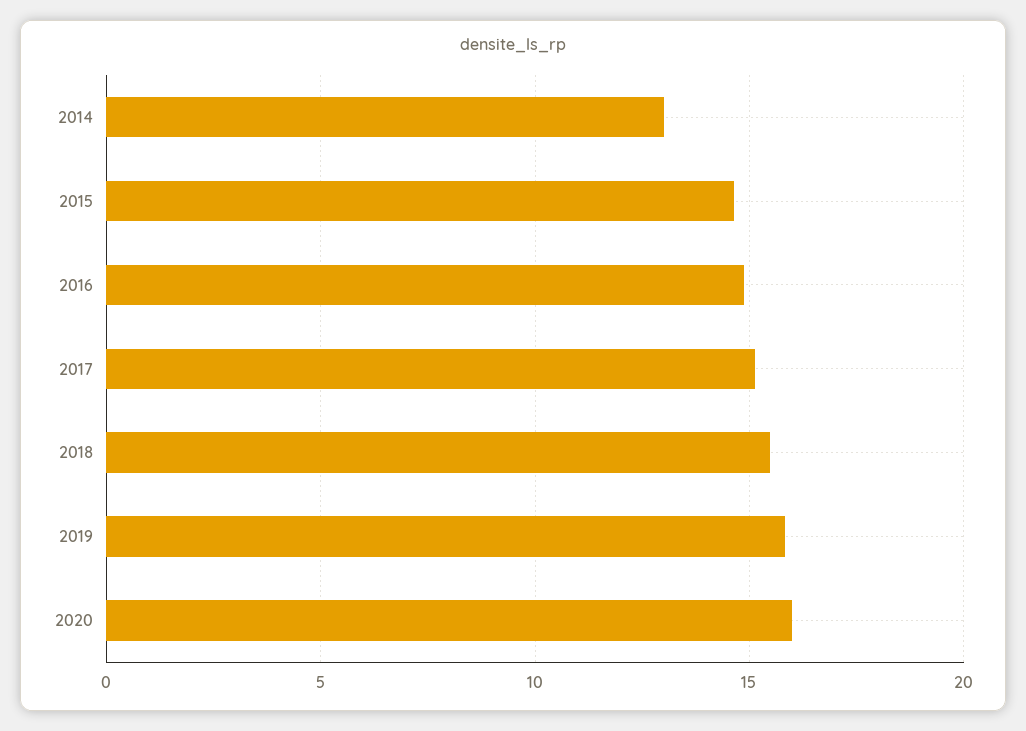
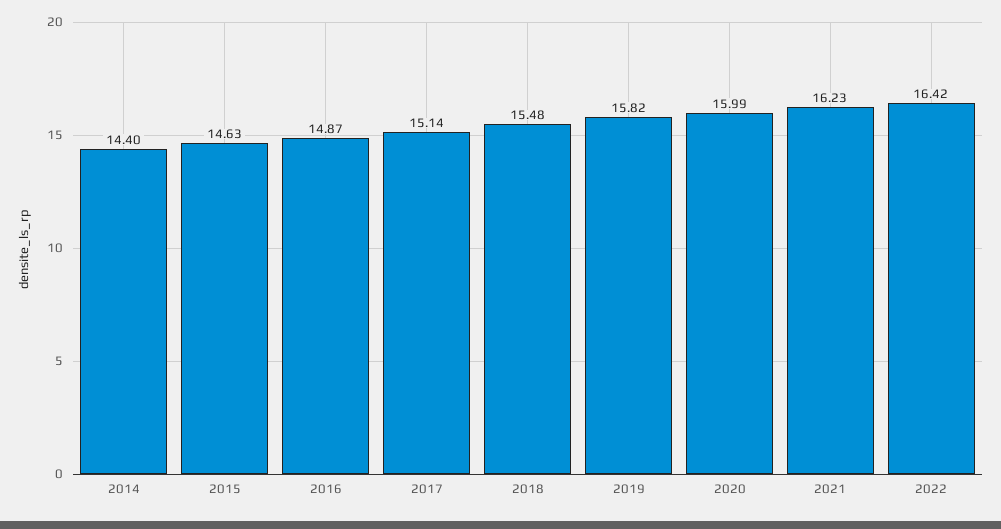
2014: 13 -> 14.4
2021: none -> 16.23
2022: none -> 16.42

